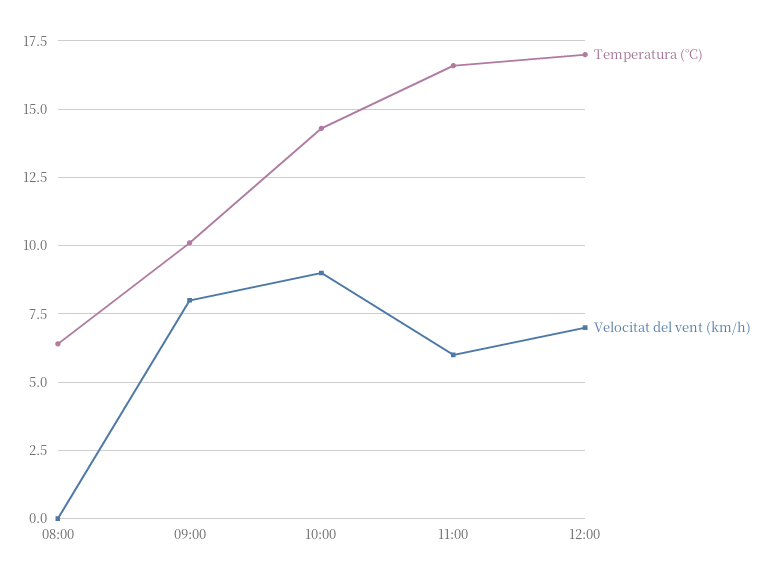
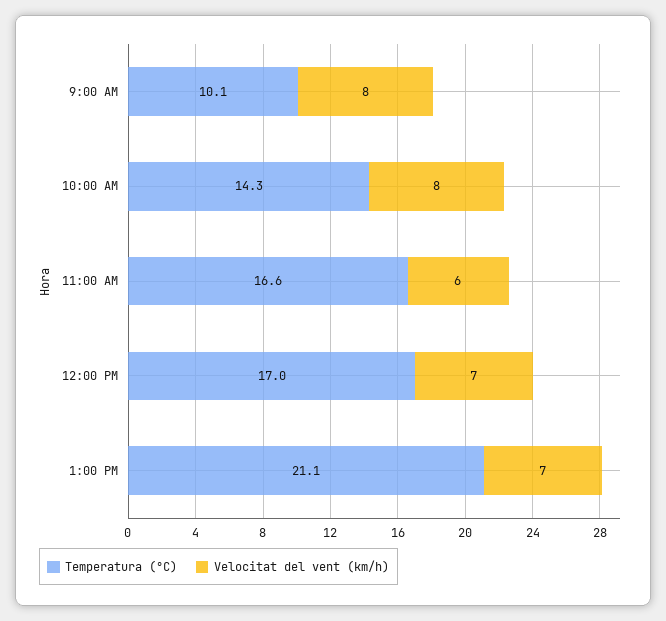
Temperatura (°C), 08:00: 6.5 -> none
Velocitat del vent (km/h), 08:00: 0 -> none
Velocitat del vent (km/h), 10:00: 9 -> 8
Temperatura (°C), 1:00 PM: none -> 21.1
Velocitat del vent (km/h), 1:00 PM: none -> 7

